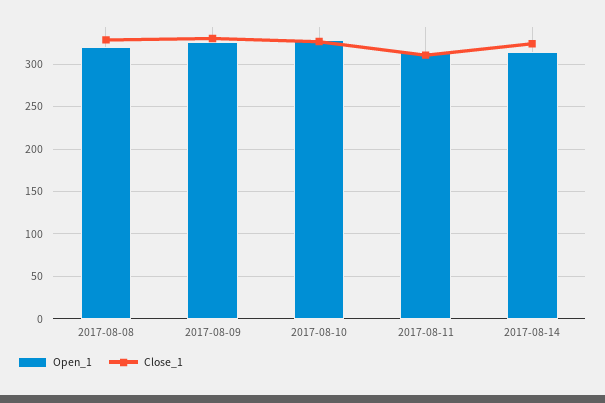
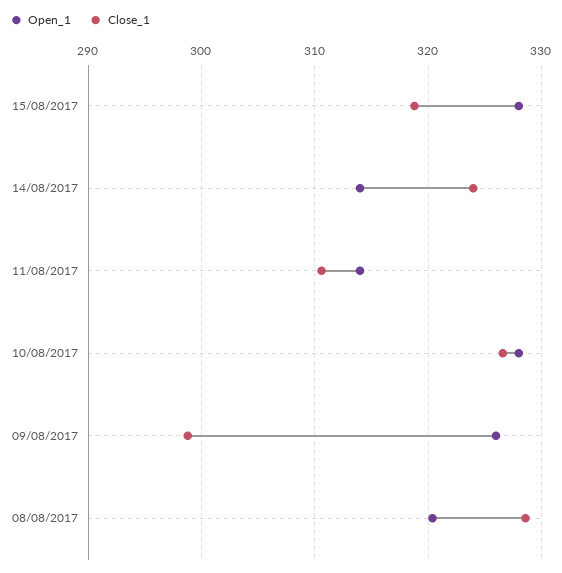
Close_1, 2017-08-09: 330 -> 299
Open_1, 15/08/2017: none -> 328
Close_1, 15/08/2017: none -> 319

